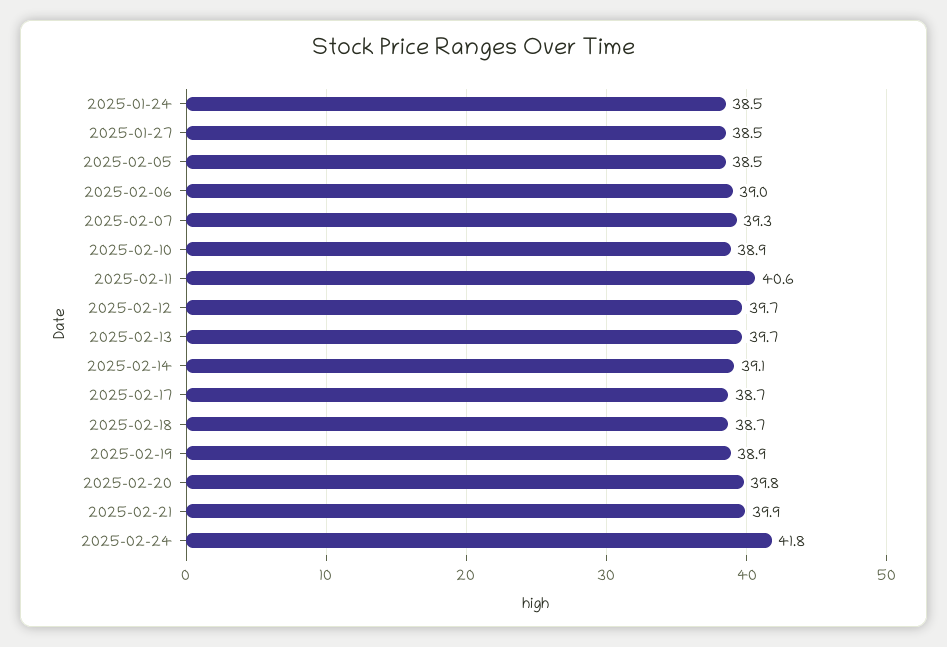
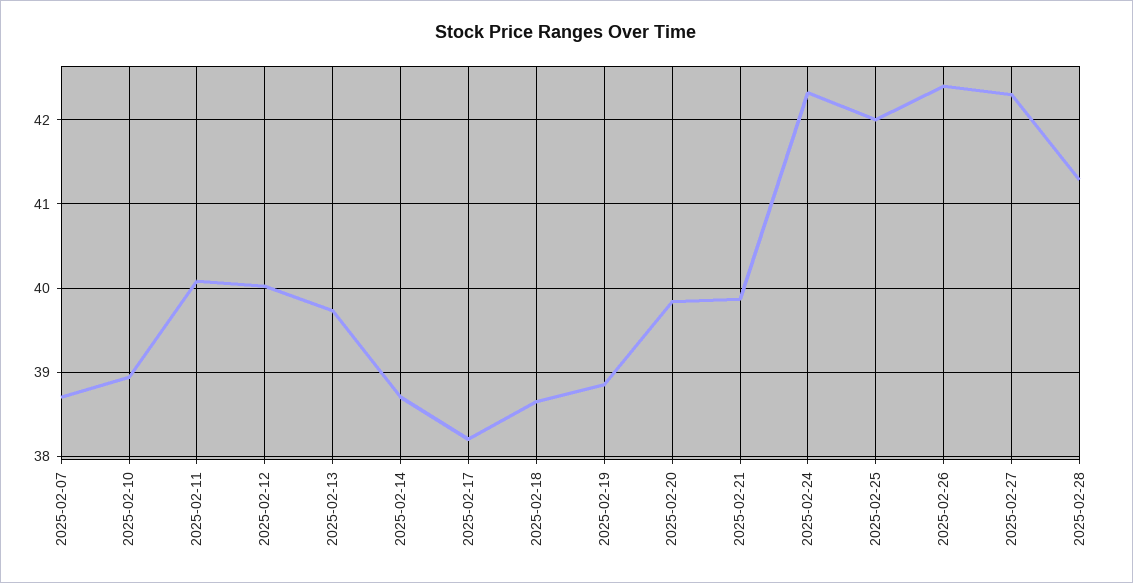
2025-01-24: 38.5 -> none
2025-01-27: 38.5 -> none
2025-02-05: 38.5 -> none
2025-02-06: 39 -> none
2025-02-07: 39.3 -> 38.7
2025-02-11: 40.6 -> 40.1
2025-02-12: 39.7 -> 40
2025-02-14: 39.1 -> 38.7
2025-02-17: 38.7 -> 38.2
2025-02-24: 41.8 -> 42.3
2025-02-25: none -> 42
2025-02-26: none -> 42.4
2025-02-27: none -> 42.3
2025-02-28: none -> 41.3

